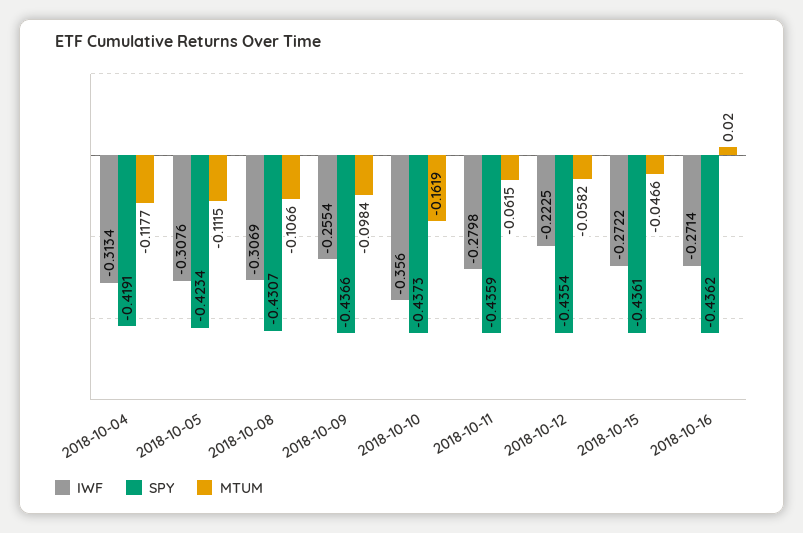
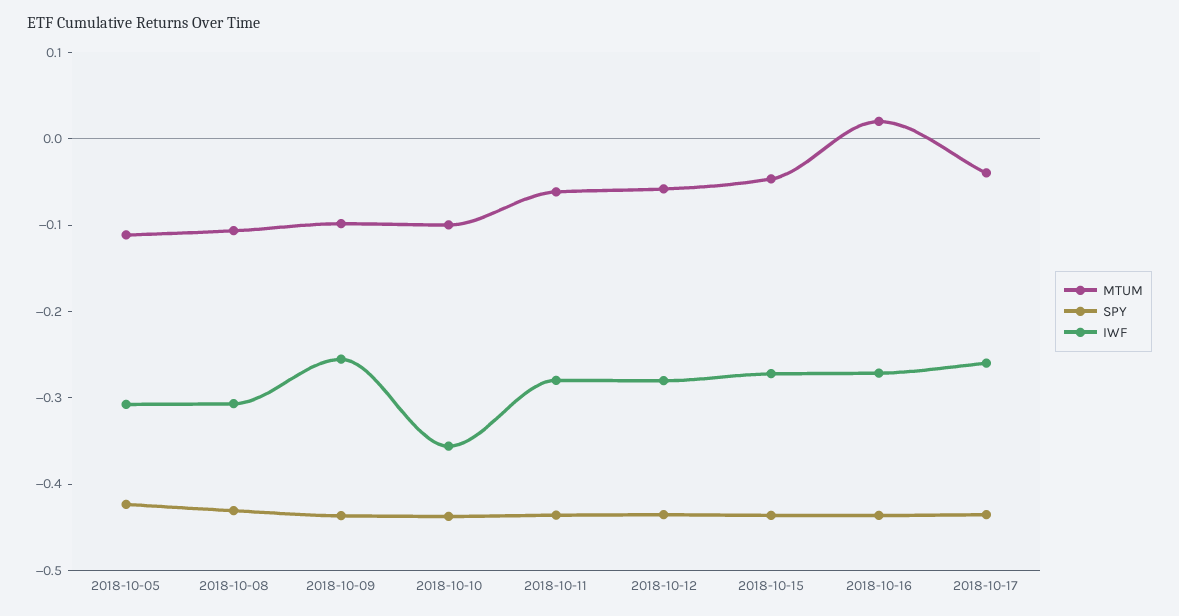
IWF, 2018-10-04: -0.3134 -> none
SPY, 2018-10-04: -0.4191 -> none
MTUM, 2018-10-04: -0.1177 -> none
MTUM, 2018-10-10: -0.1619 -> -0.1
IWF, 2018-10-12: -0.2225 -> -0.28
MTUM, 2018-10-17: none -> -0.04
SPY, 2018-10-17: none -> -0.44
IWF, 2018-10-17: none -> -0.26

